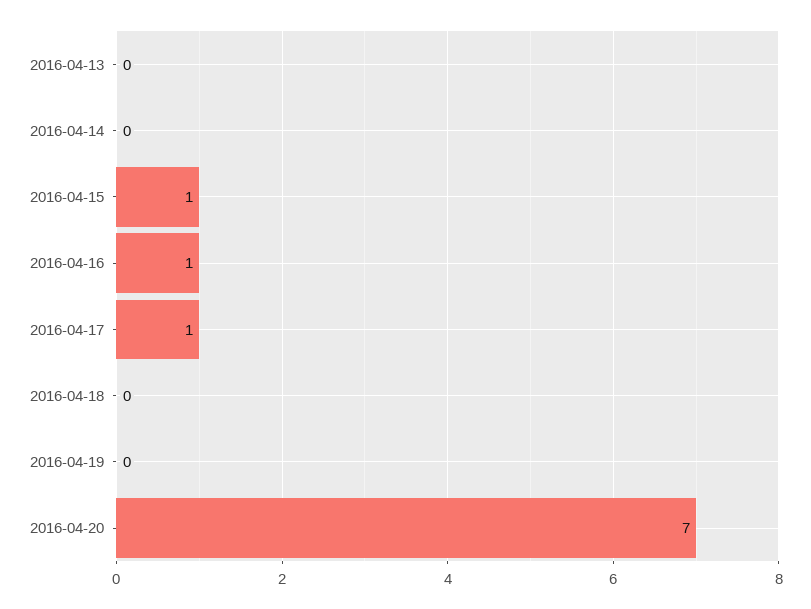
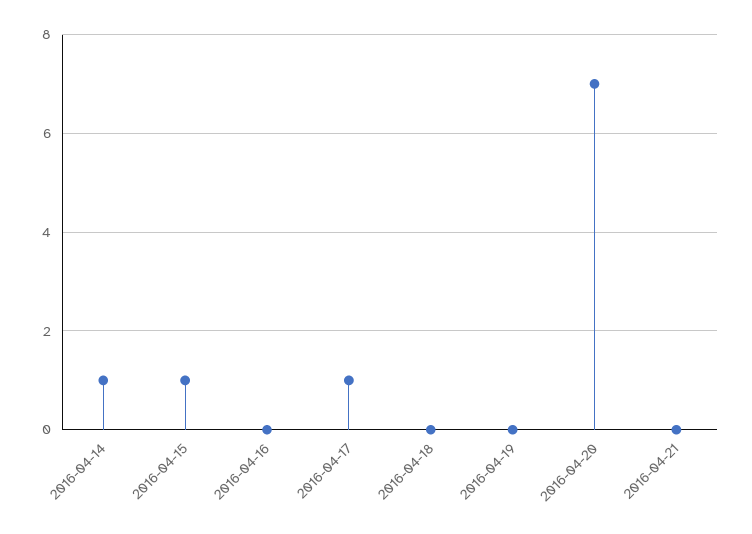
2016-04-13: 0 -> none
2016-04-14: 0 -> 1
2016-04-16: 1 -> 0
2016-04-21: none -> 0

